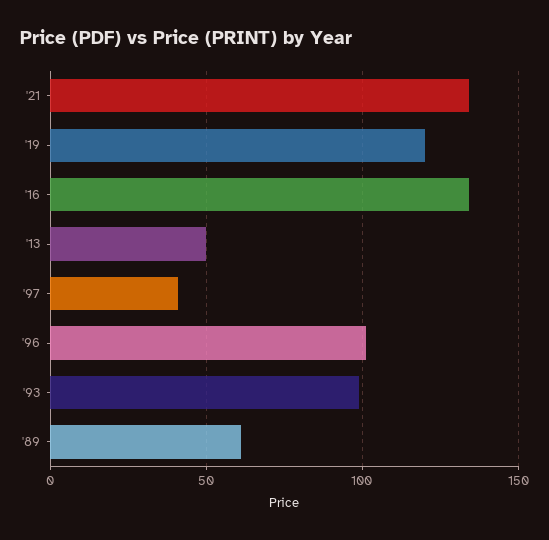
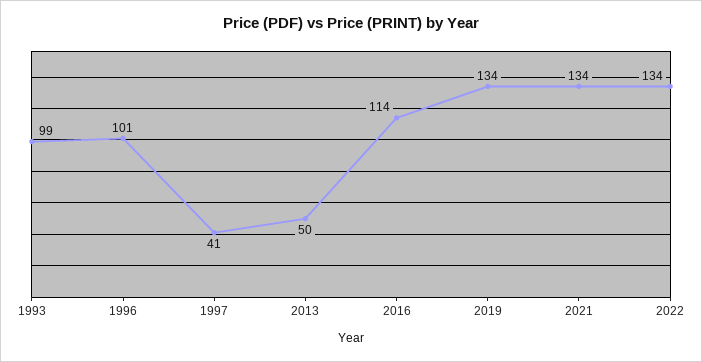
'19: 120 -> 134
'16: 135 -> 114
'89: 60 -> none
2022: none -> 134

